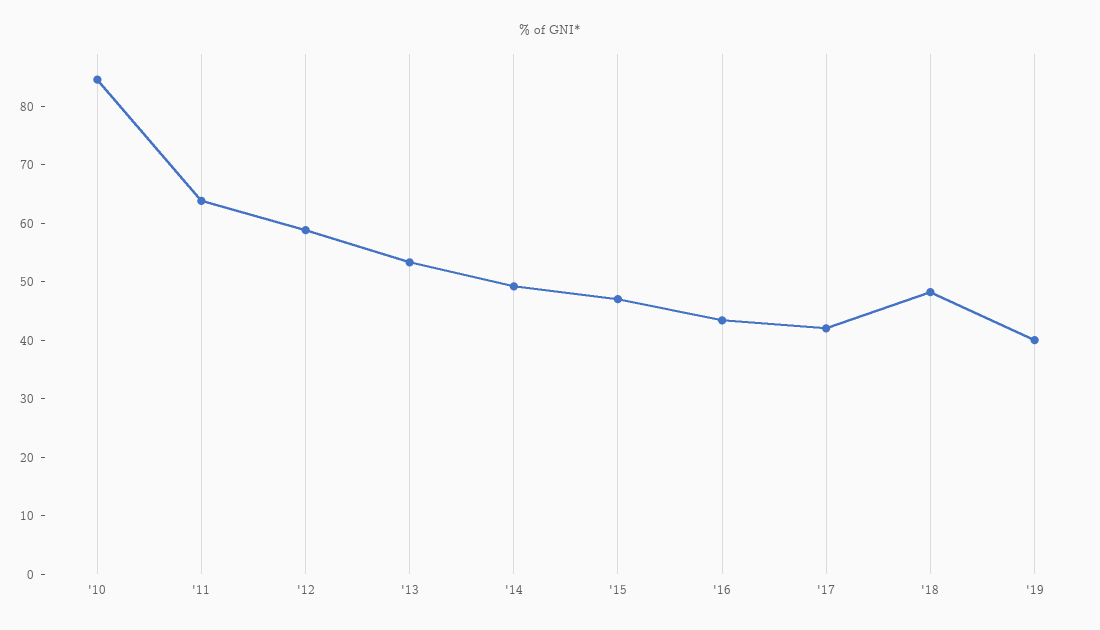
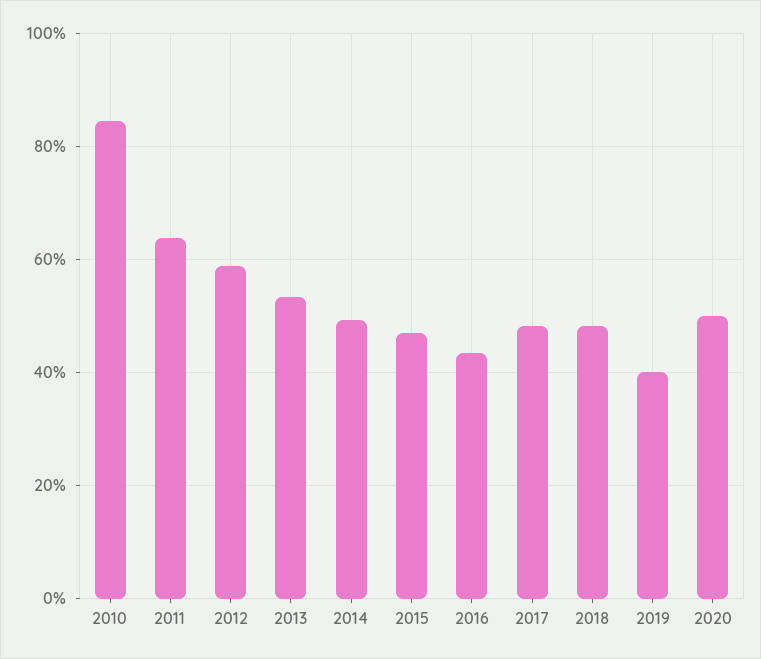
'17: 42 -> 48
2020: none -> 50

